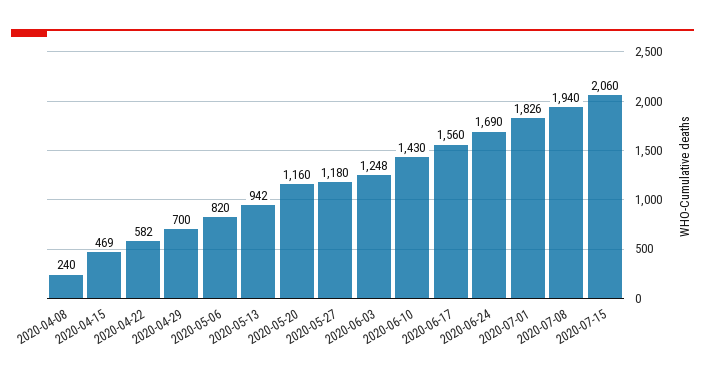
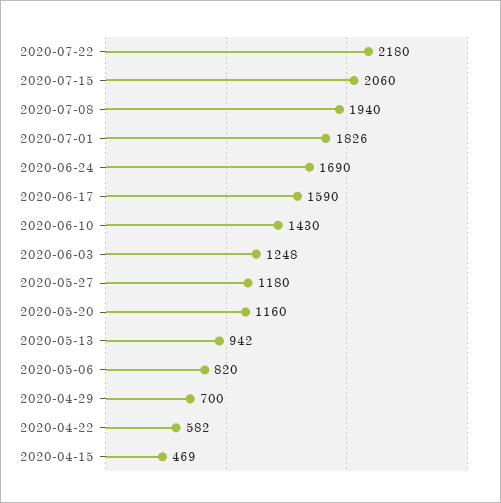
2020-04-08: 240 -> none
2020-06-17: 1560 -> 1590
2020-07-22: none -> 2180

